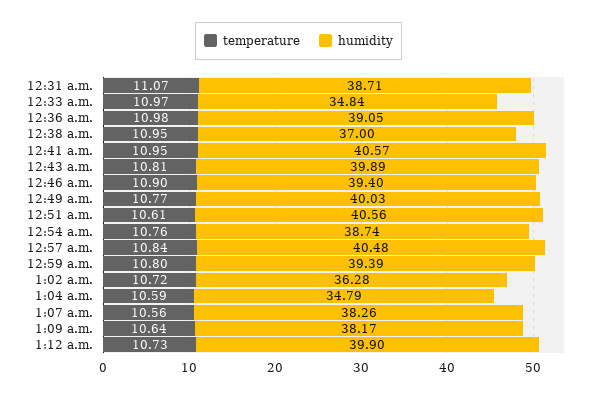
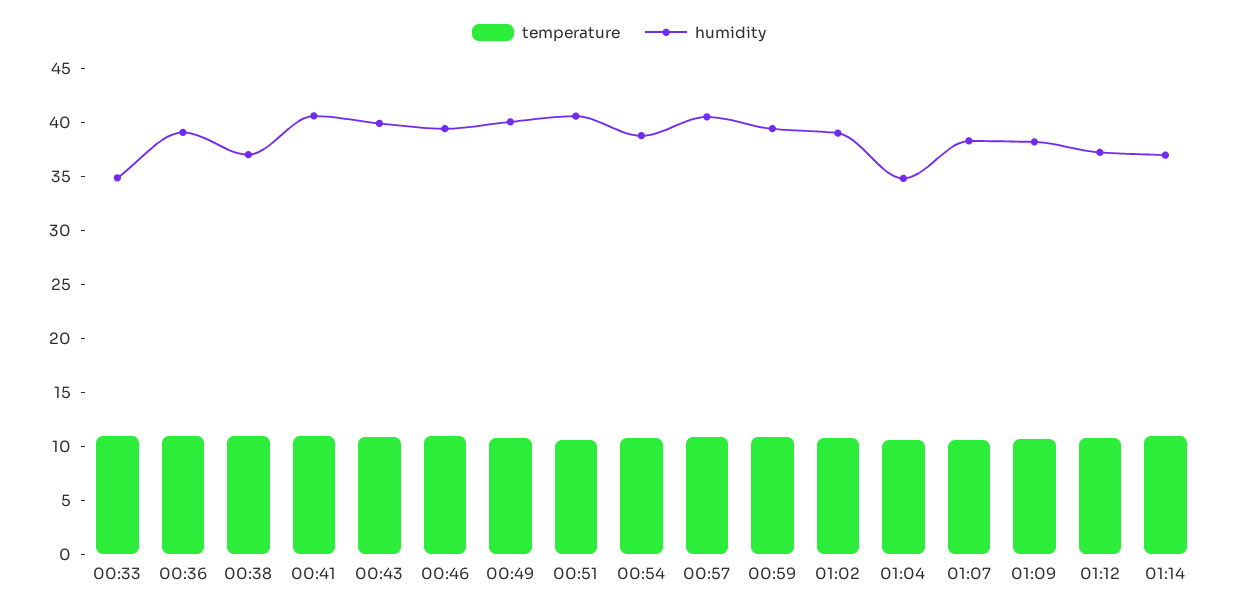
temperature, 12:31 a.m.: 11.07 -> none
humidity, 12:31 a.m.: 38.71 -> none
humidity, 1:02 a.m.: 36.28 -> 39
humidity, 1:12 a.m.: 39.9 -> 37
temperature, 01:14: none -> 11
humidity, 01:14: none -> 37

